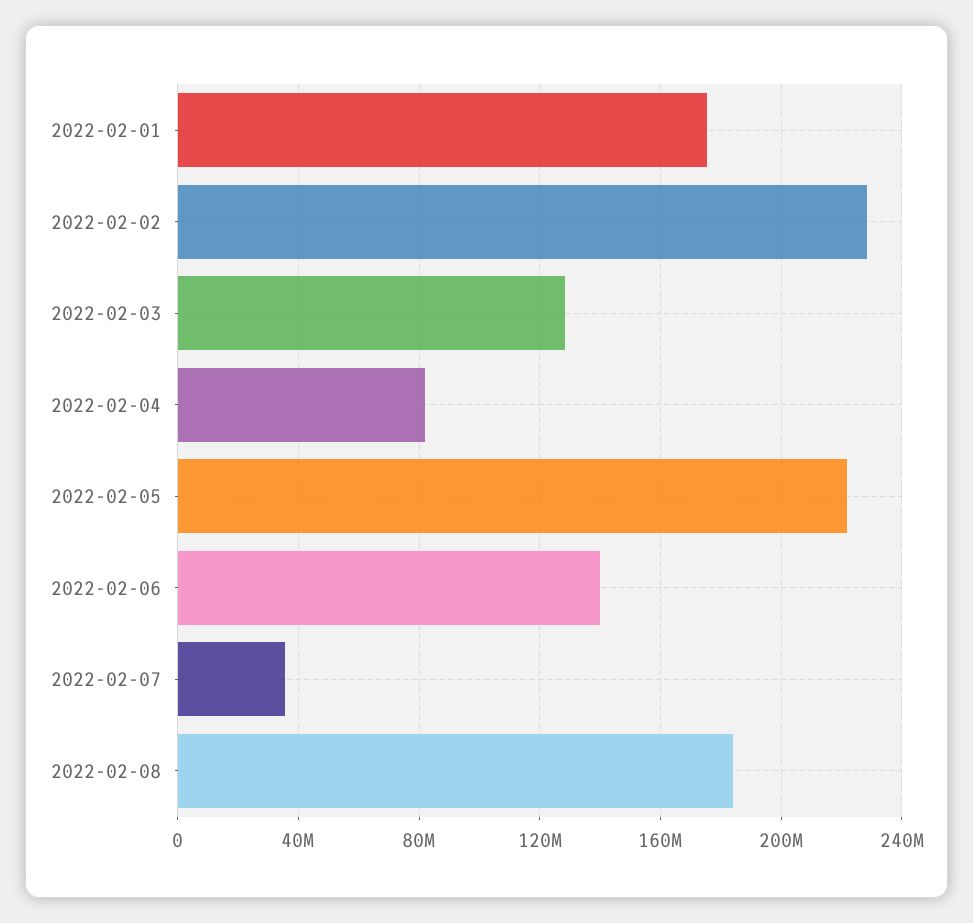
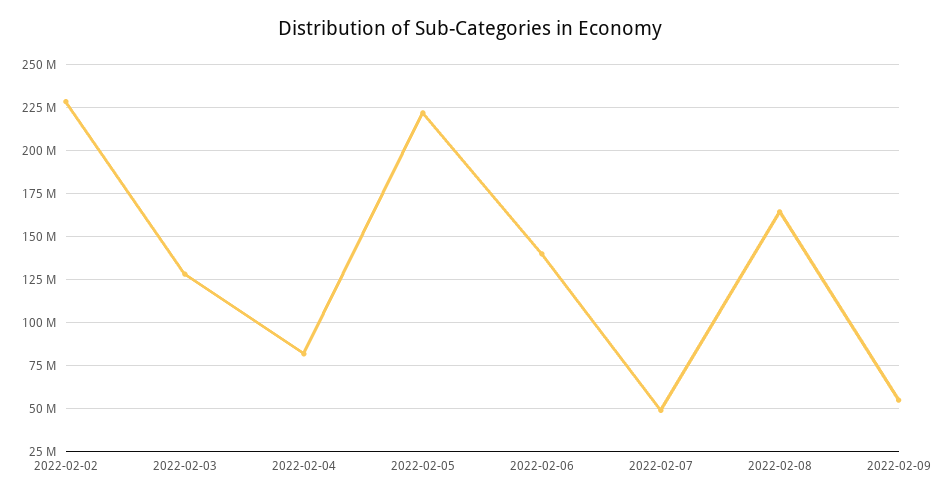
2022-02-01: 175000000 -> none
2022-02-07: 35000000 -> 50000000
2022-02-08: 185000000 -> 165000000
2022-02-09: none -> 55000000

